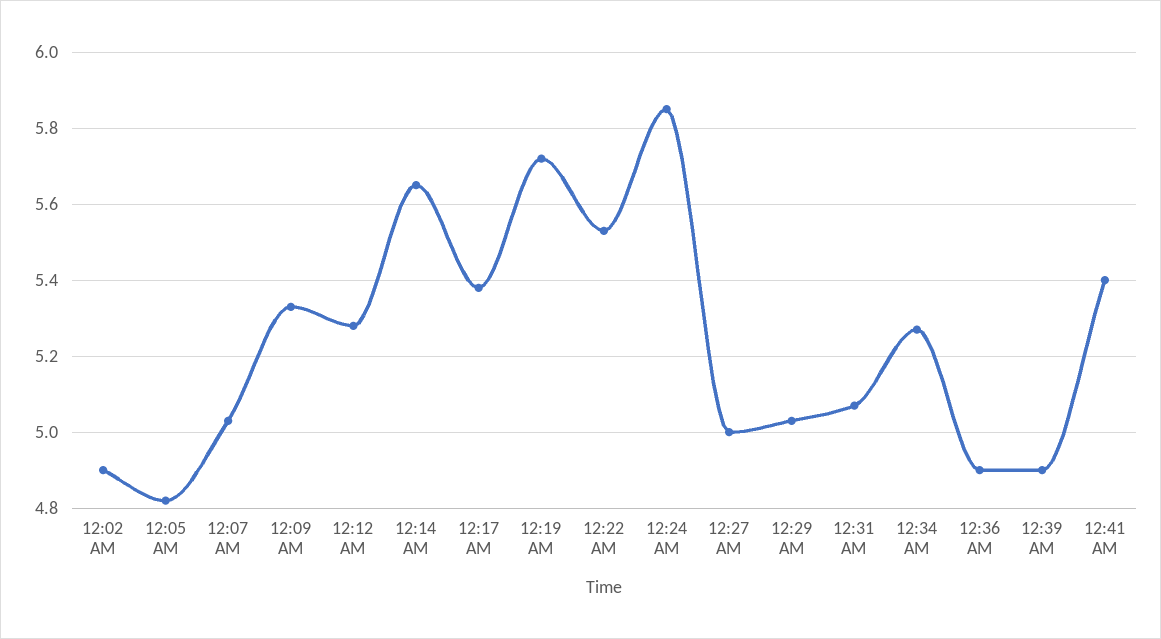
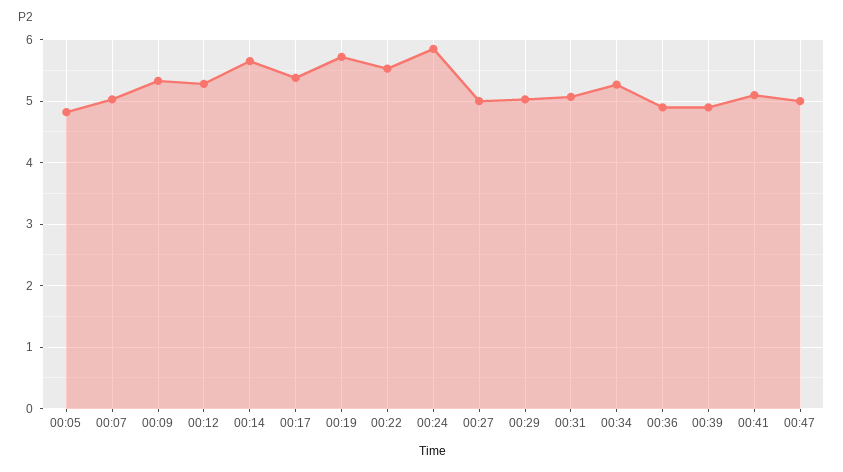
12:02 AM: 4.9 -> none
12:41 AM: 5.4 -> 5.1
00:47: none -> 5

